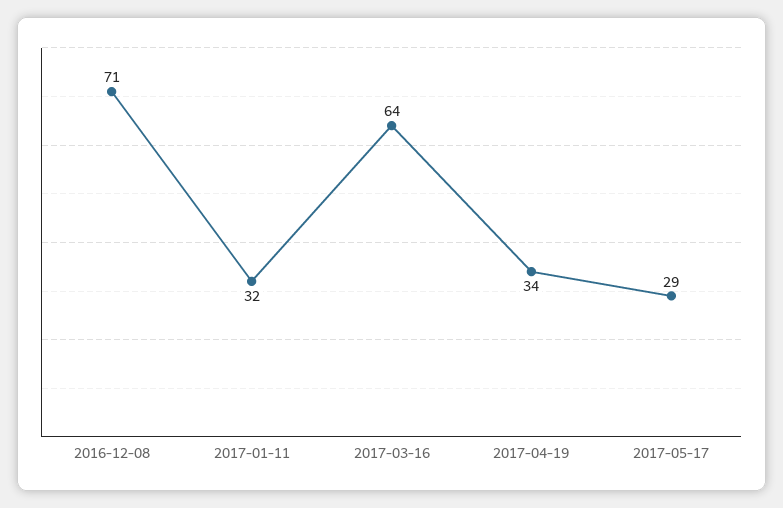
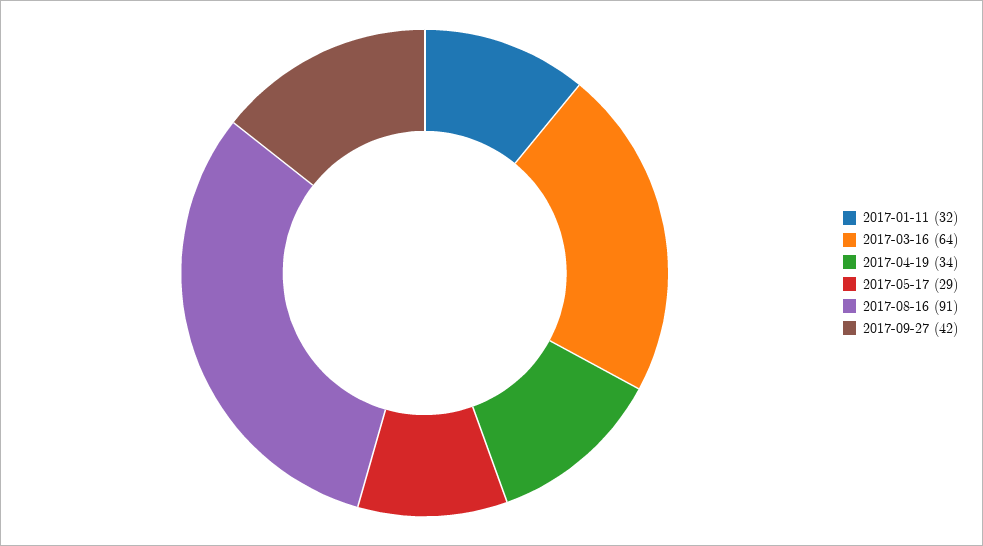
2016-12-08: 71 -> none
2017-08-16: none -> 91
2017-09-27: none -> 42

